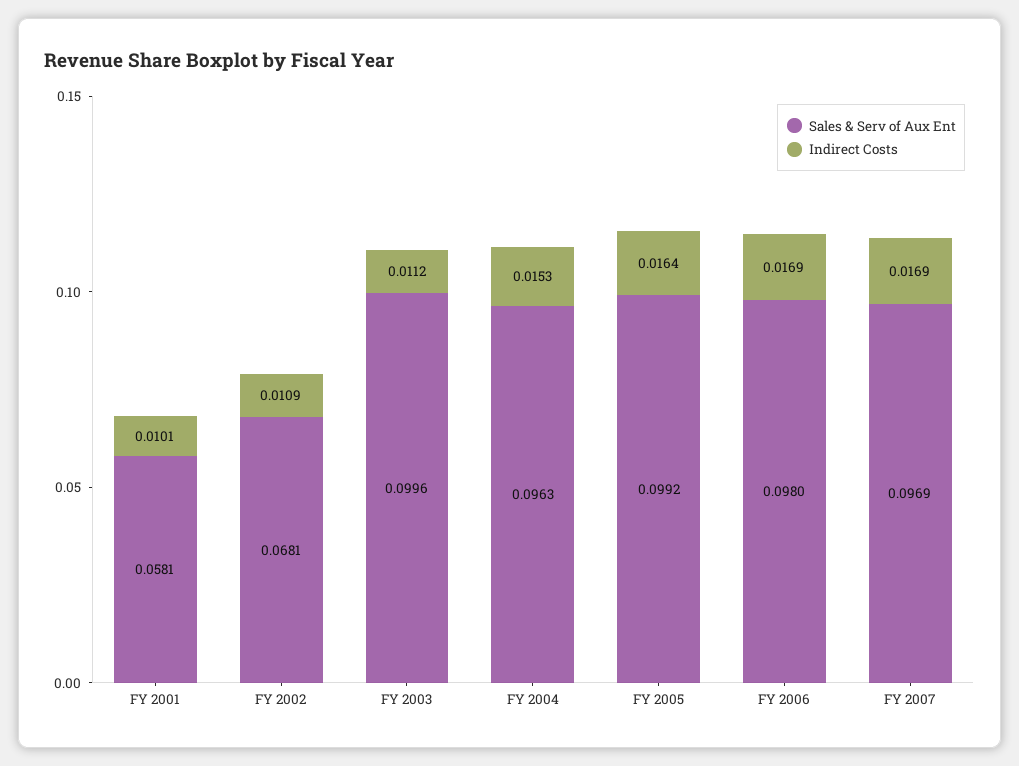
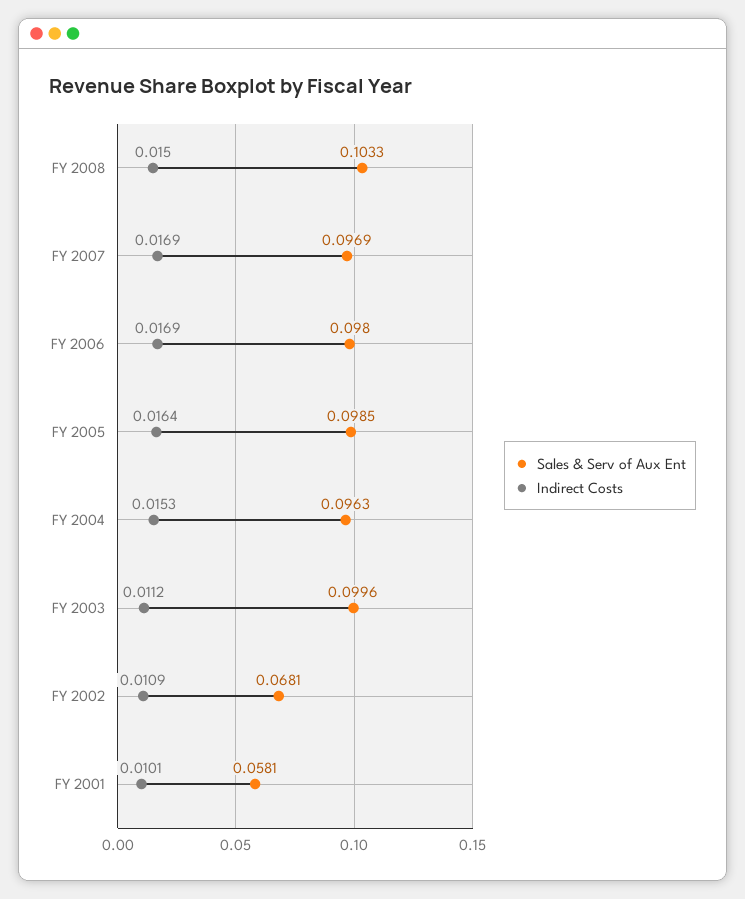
Sales & Serv of Aux Ent, FY 2005: 0.0992 -> 0.0985
Sales & Serv of Aux Ent, FY 2008: none -> 0.1033
Indirect Costs, FY 2008: none -> 0.015

